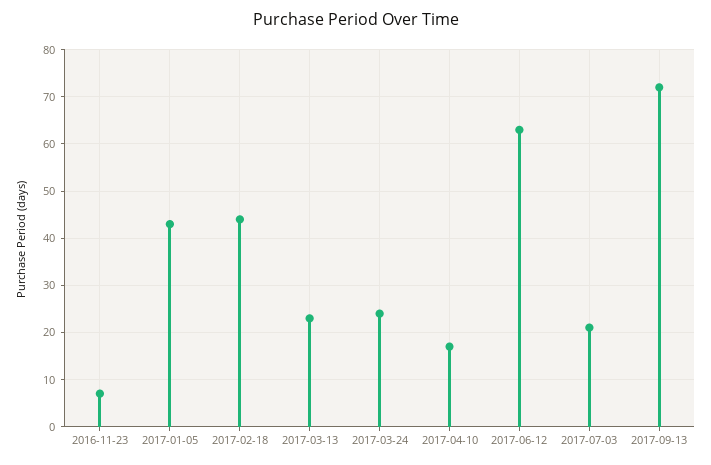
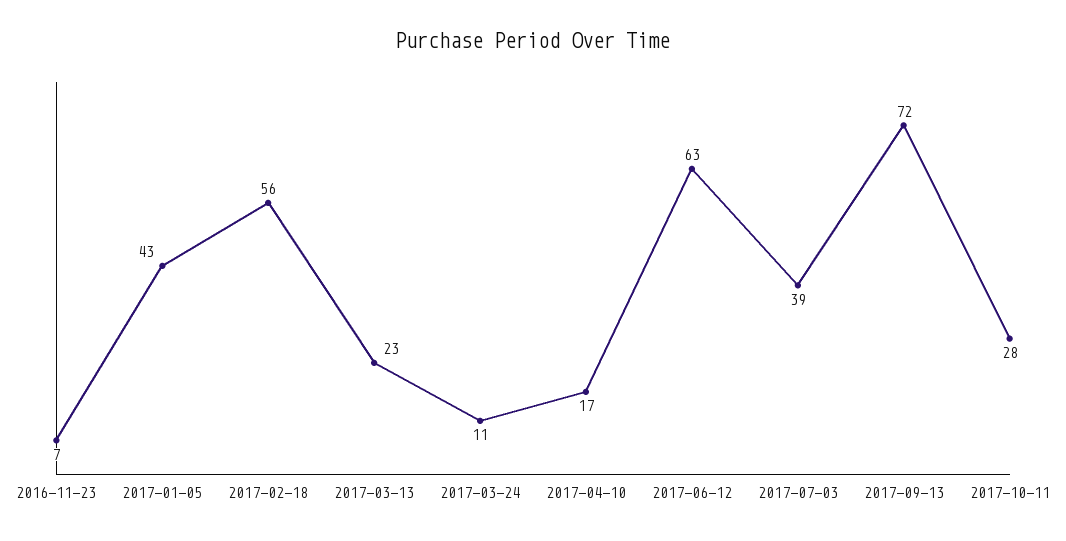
2017-02-18: 45 -> 56
2017-03-24: 25 -> 11
2017-07-03: 20 -> 39
2017-10-11: none -> 28

